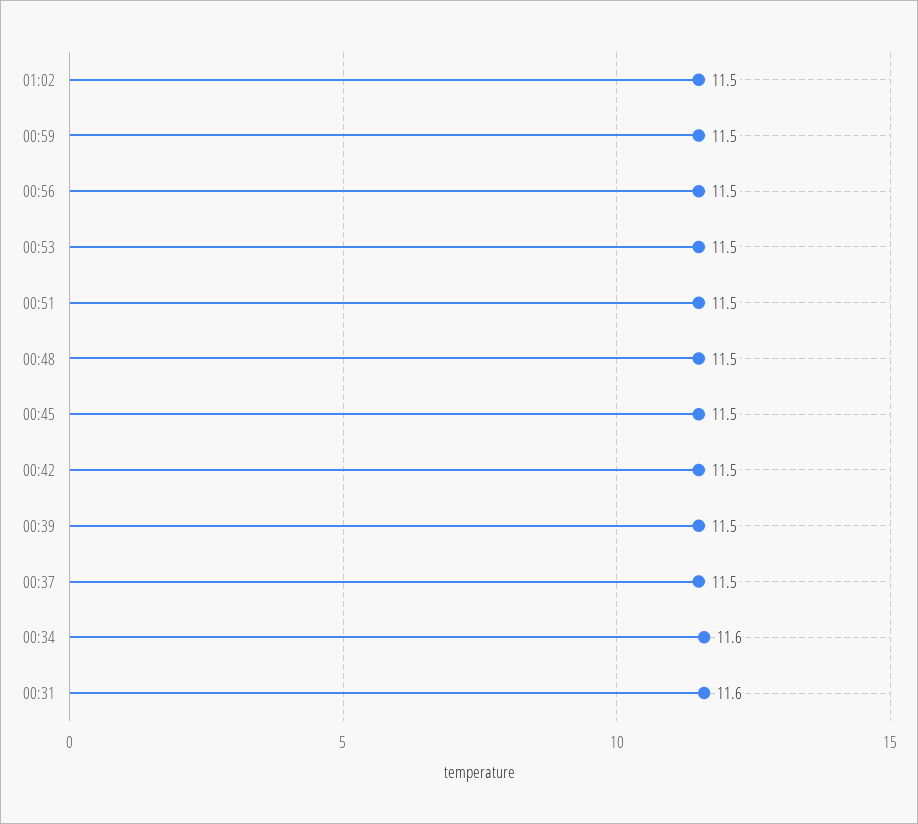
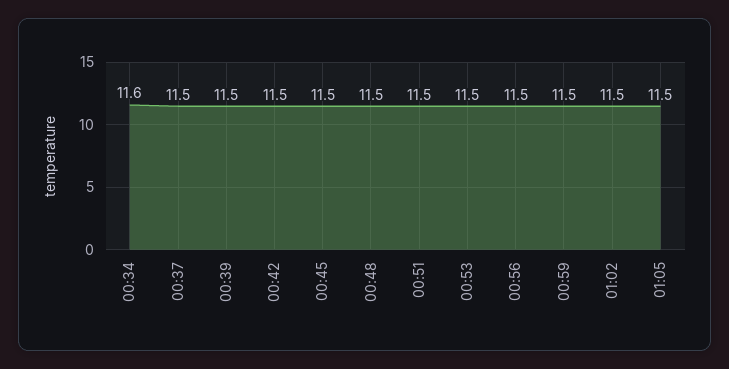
00:31: 11.6 -> none
01:05: none -> 11.5

